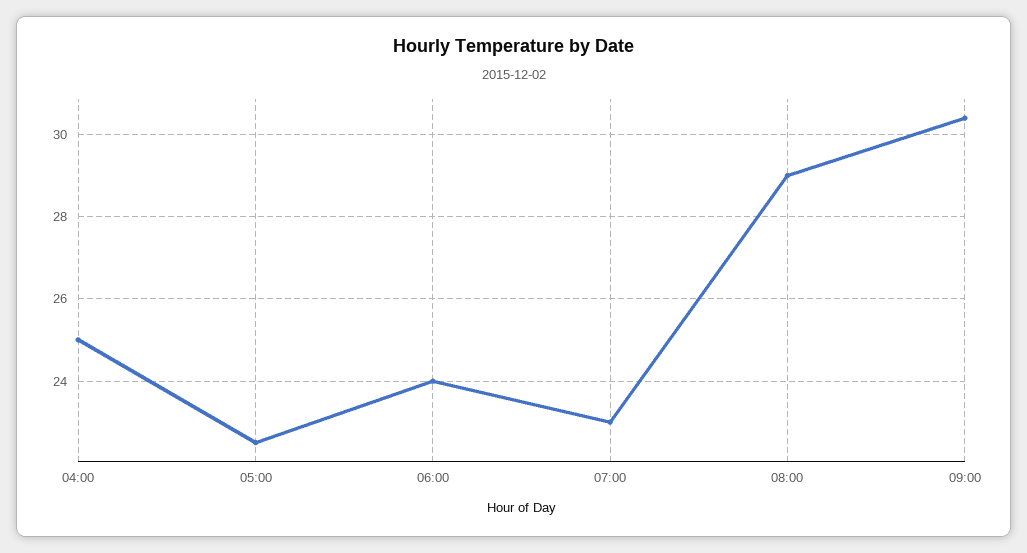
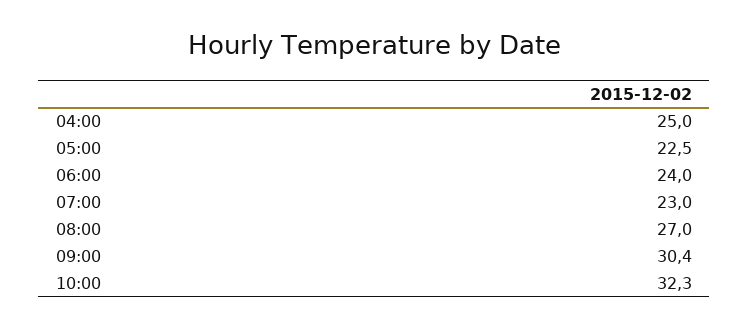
08:00: 29 -> 27
10:00: none -> 32.3

